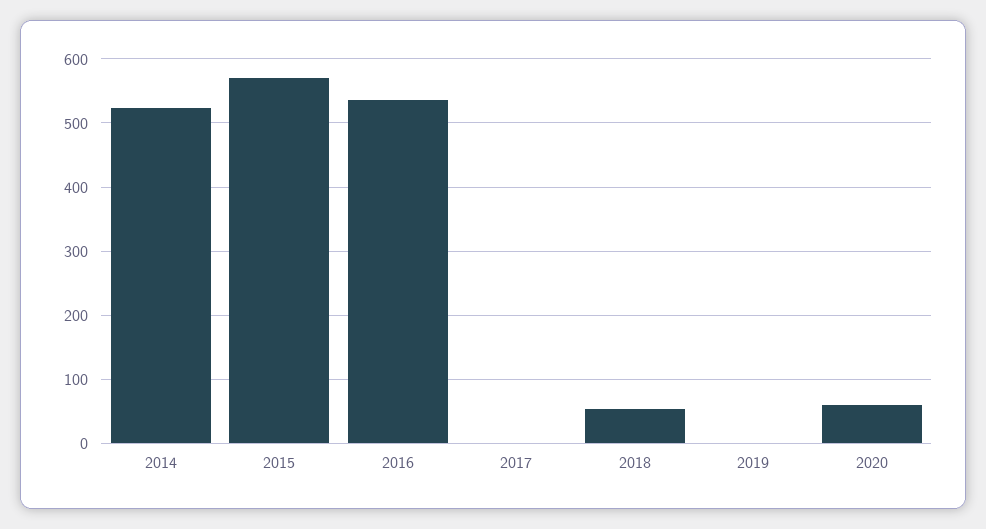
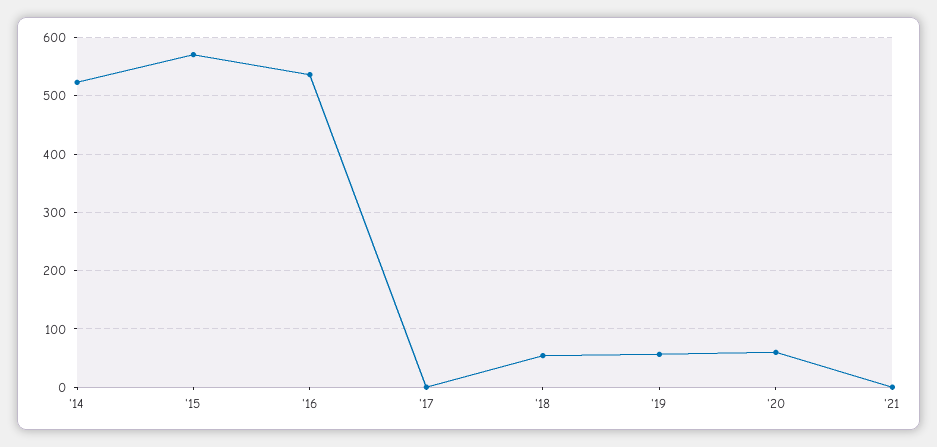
2019: 0 -> 60
'21: none -> 0

